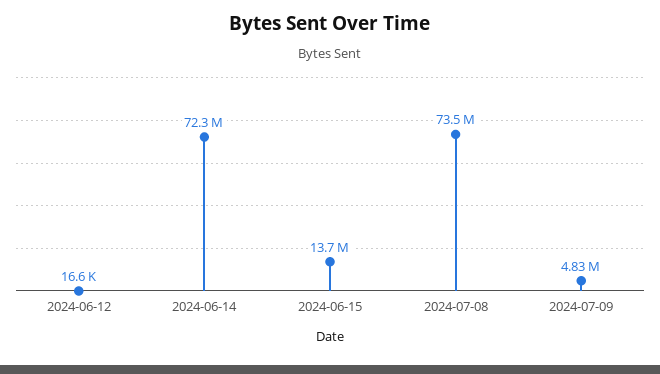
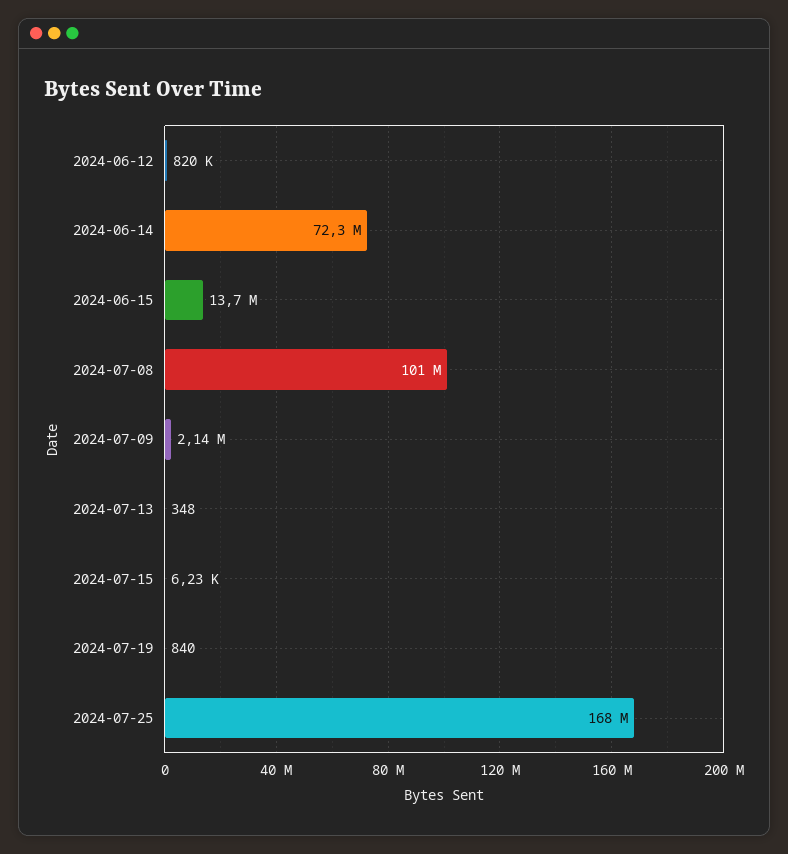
2024-06-12: 16600 -> 820000
2024-07-08: 73500000 -> 101000000
2024-07-09: 4830000 -> 2140000
2024-07-13: none -> 348
2024-07-15: none -> 6230
2024-07-19: none -> 840
2024-07-25: none -> 168000000

